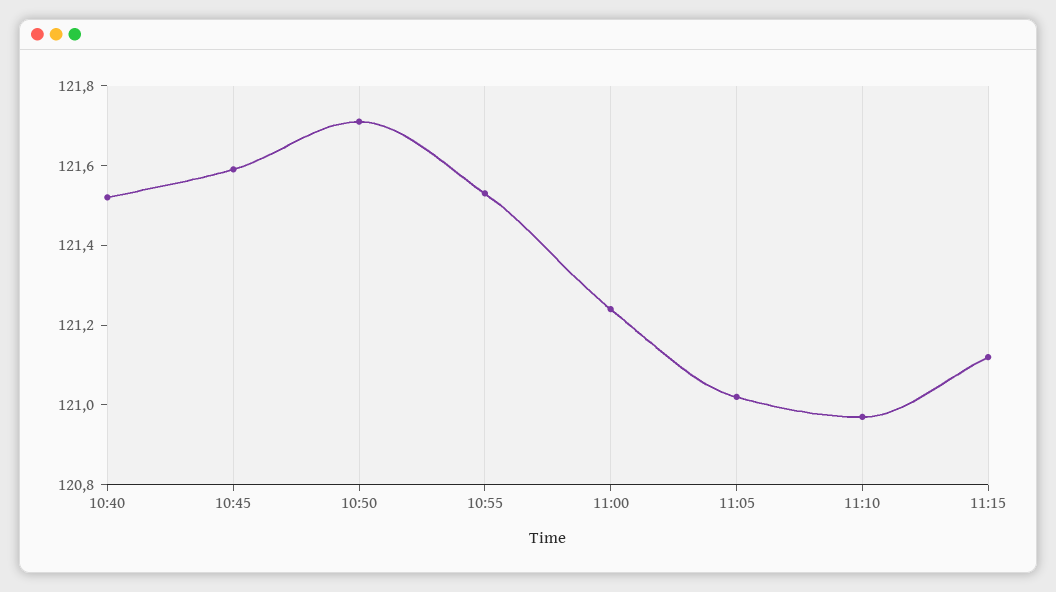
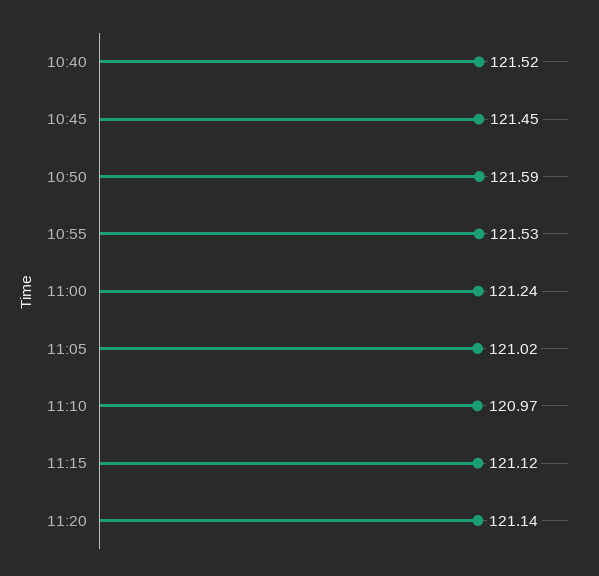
10:45: 121.6 -> 121.45
10:50: 121.7 -> 121.59
11:20: none -> 121.14

